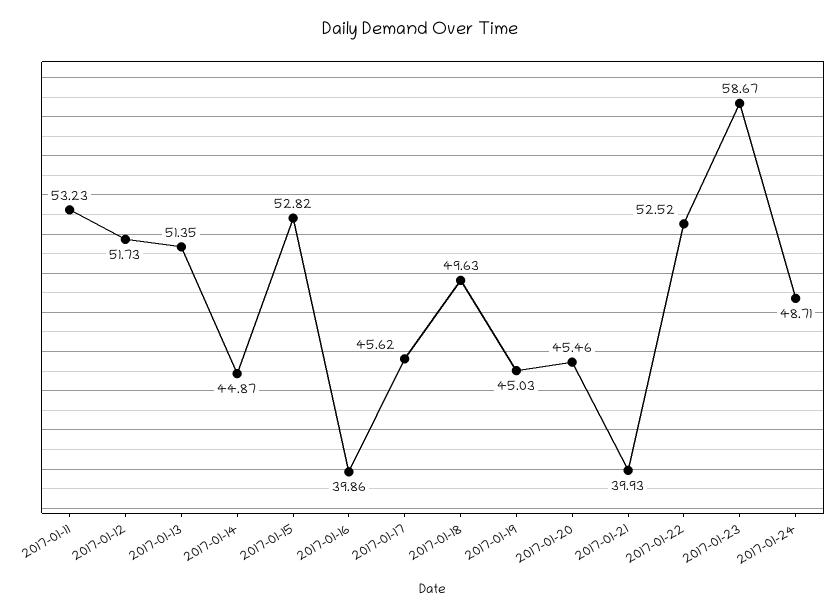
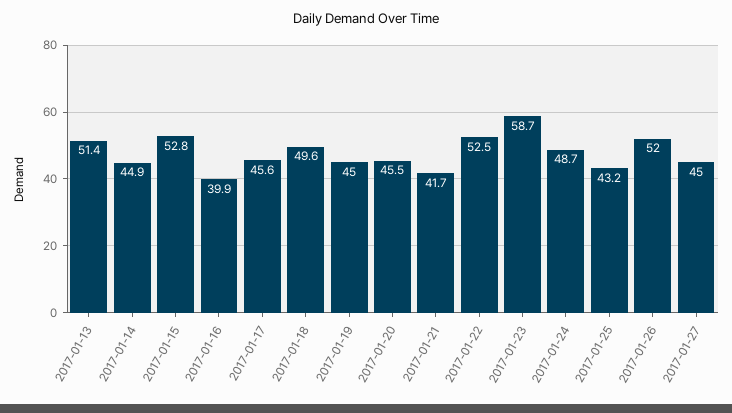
2017-01-11: 53.23 -> none
2017-01-12: 51.73 -> none
2017-01-21: 39.93 -> 41.7
2017-01-25: none -> 43.2
2017-01-26: none -> 52
2017-01-27: none -> 45

